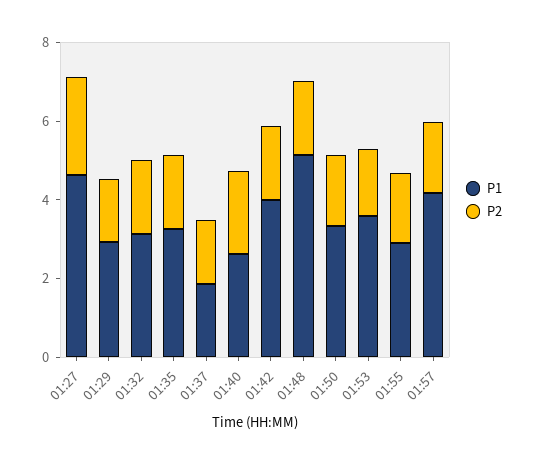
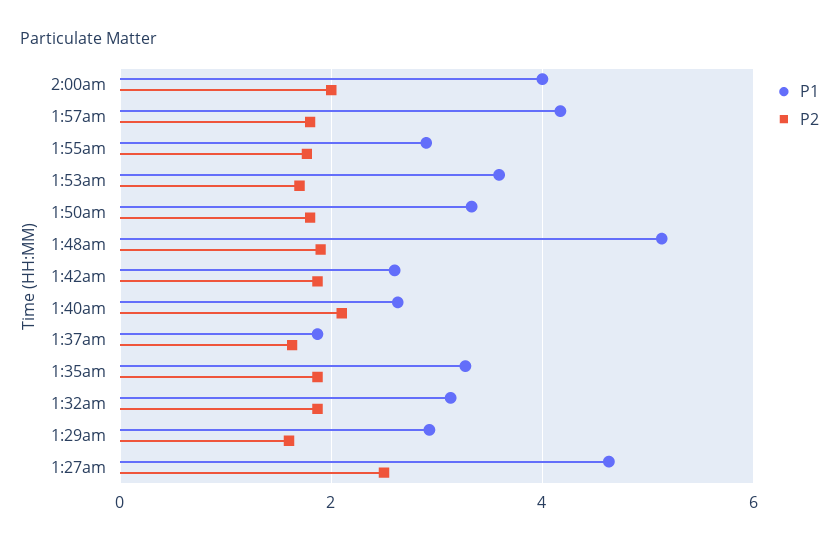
P1, 01:42: 4 -> 2.6
P1, 2:00am: none -> 4
P2, 2:00am: none -> 2

